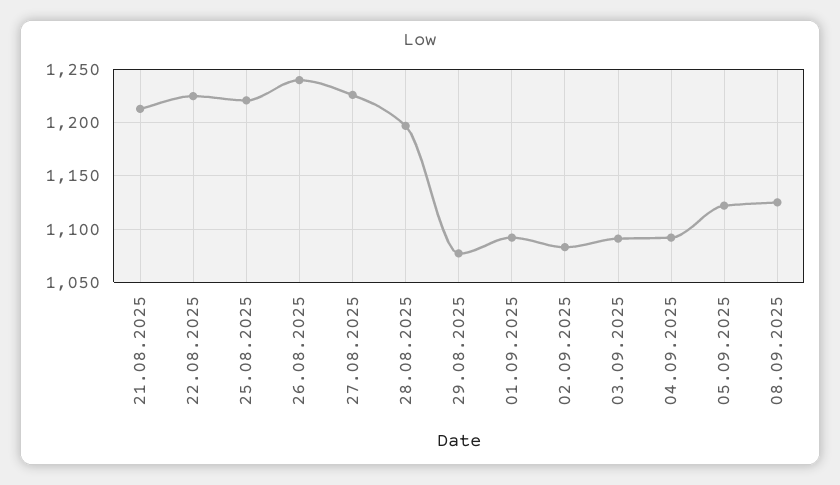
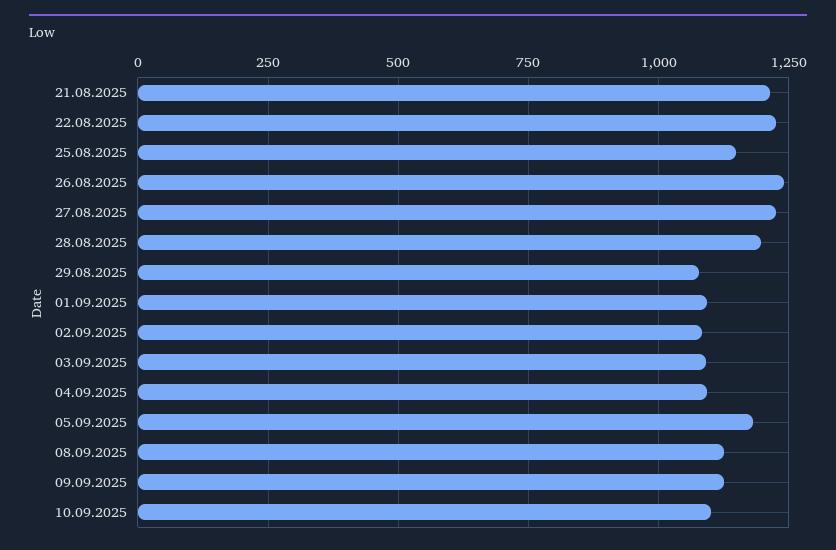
25.08.2025: 1220 -> 1150
05.09.2025: 1120 -> 1175
09.09.2025: none -> 1125
10.09.2025: none -> 1100

